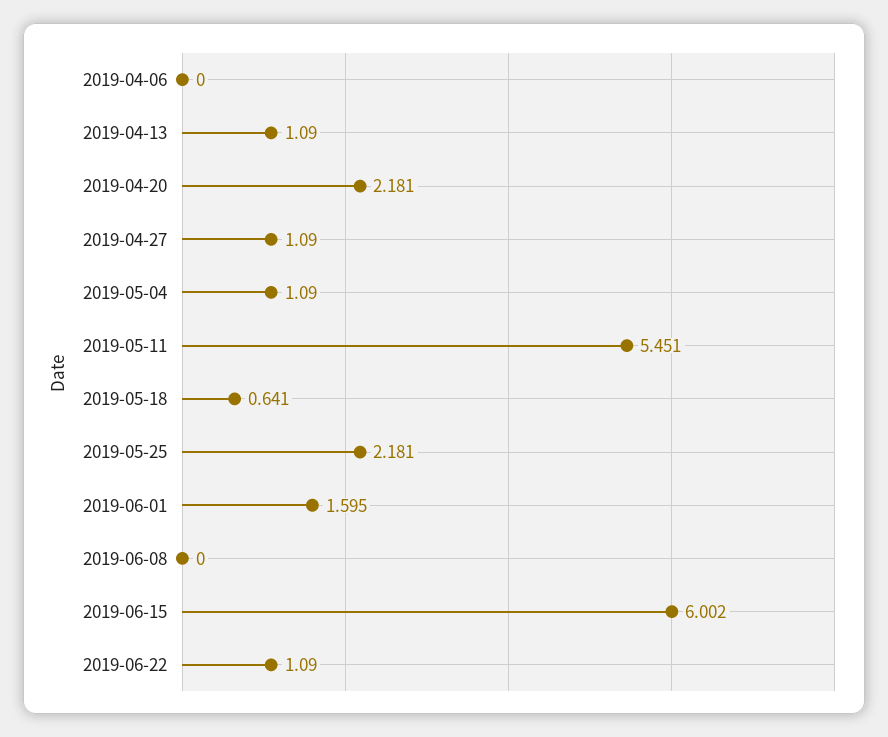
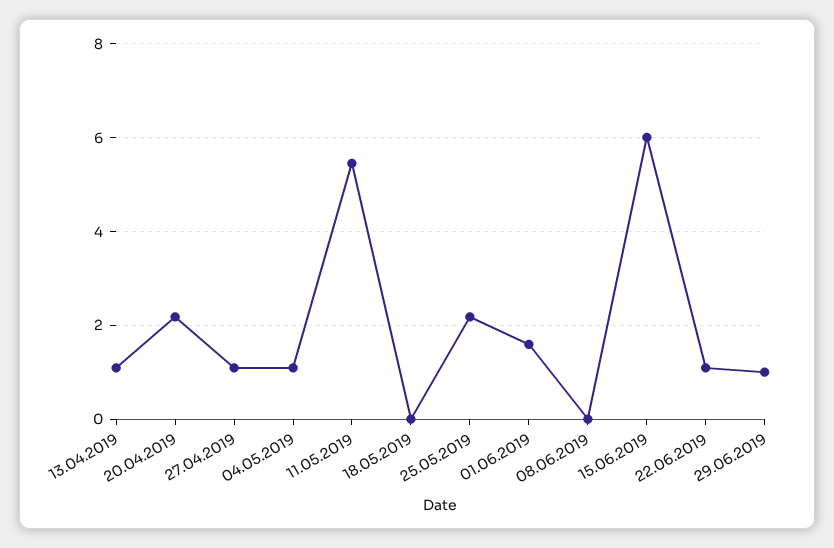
2019-04-06: 0 -> none
2019-05-18: 0.641 -> 0
29.06.2019: none -> 1

